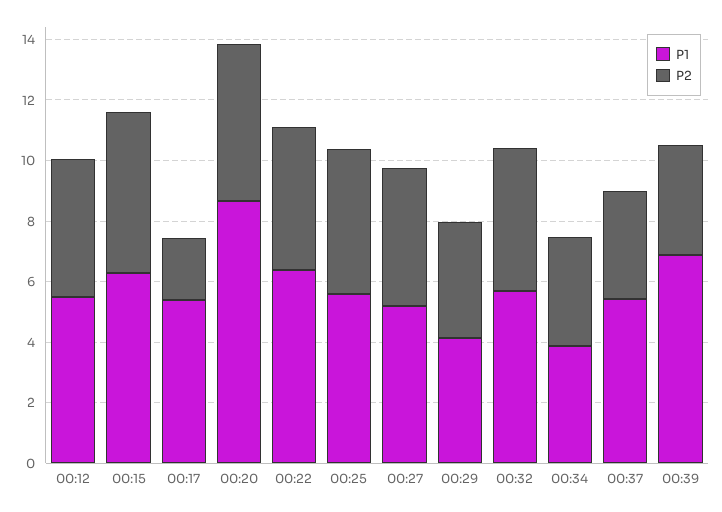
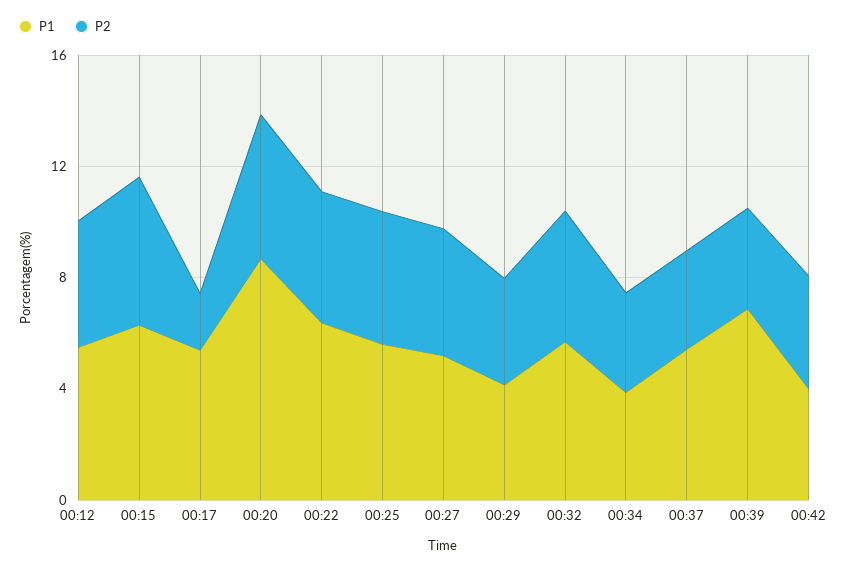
P1, 00:42: none -> 4
P2, 00:42: none -> 4

